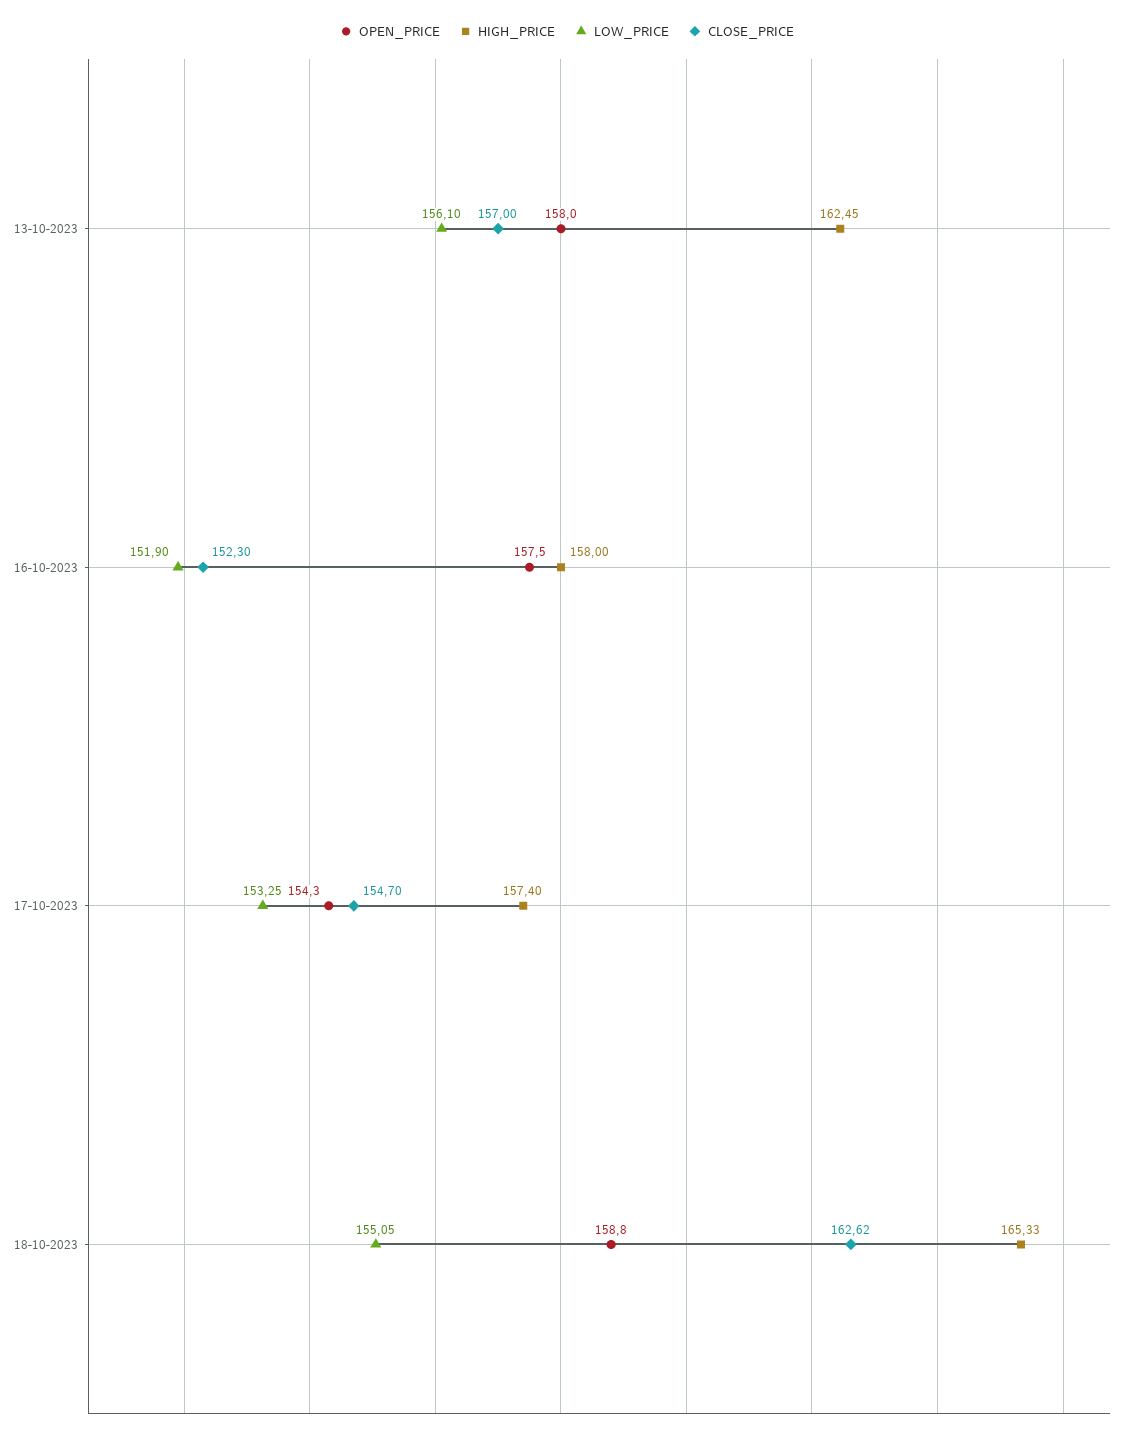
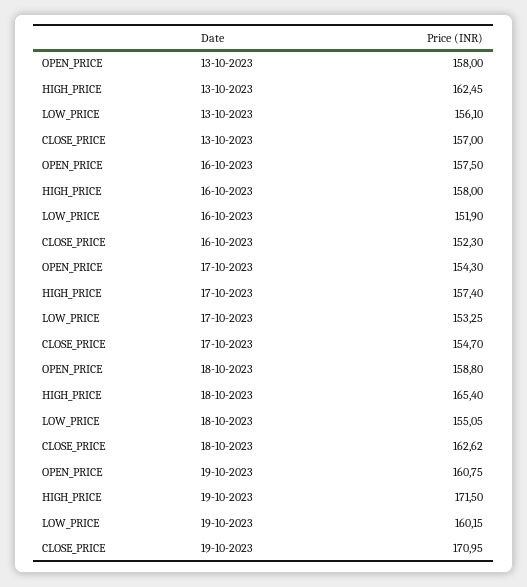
HIGH_PRICE, 18-10-2023: 165.33 -> 165.4
OPEN_PRICE, 19-10-2023: none -> 160.75
HIGH_PRICE, 19-10-2023: none -> 171.5
LOW_PRICE, 19-10-2023: none -> 160.15
CLOSE_PRICE, 19-10-2023: none -> 170.95

